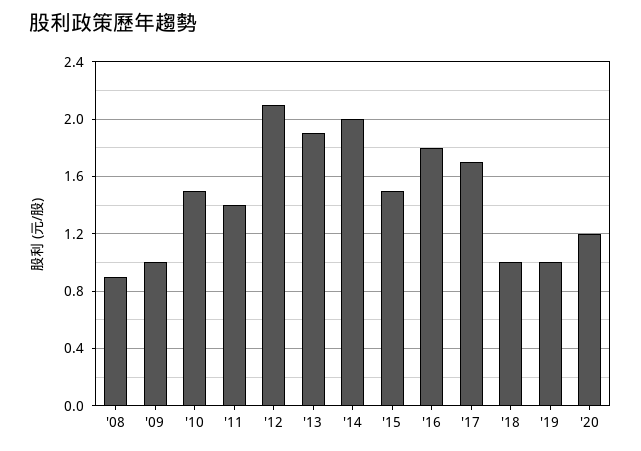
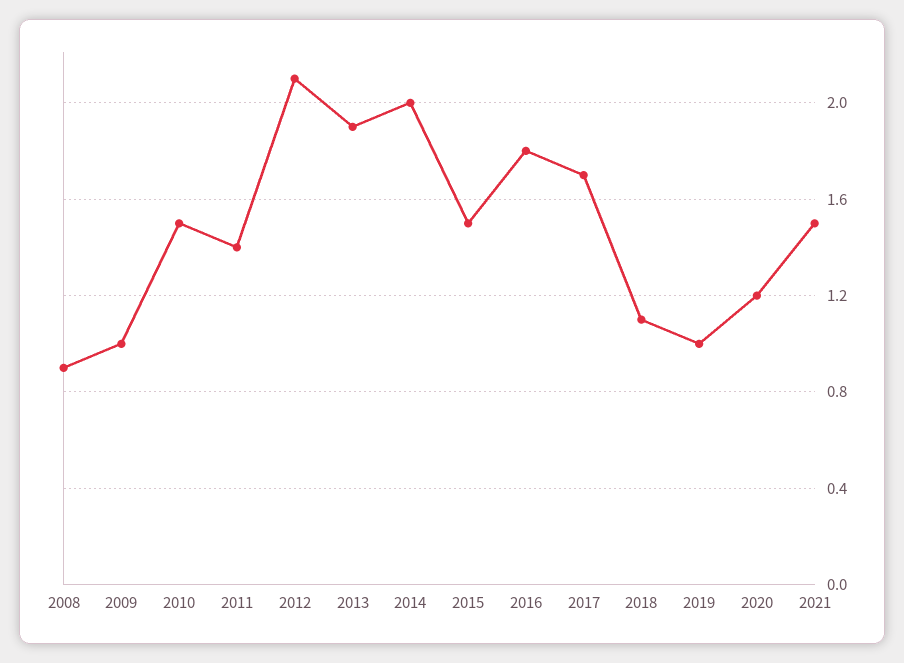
'18: 1 -> 1.1
2021: none -> 1.5

